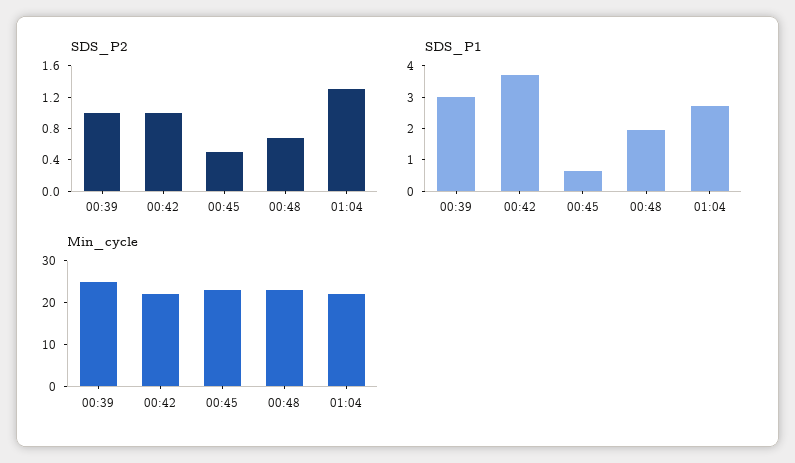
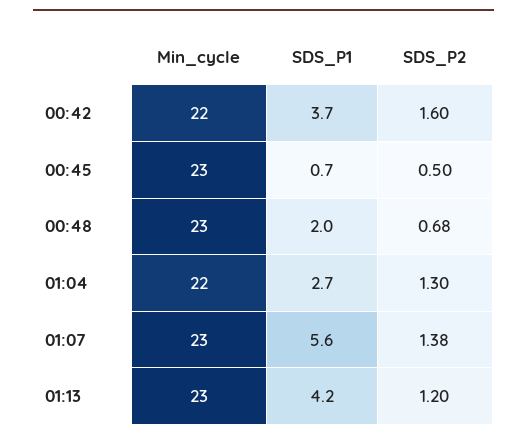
SDS_P2, 00:39: 1 -> none
SDS_P2, 00:42: 1 -> 1.6
SDS_P1, 00:39: 3 -> none
Min_cycle, 00:39: 25 -> none
Min_cycle, 01:07: none -> 23
SDS_P1, 01:07: none -> 5.6
SDS_P2, 01:07: none -> 1.38
Min_cycle, 01:13: none -> 23
SDS_P1, 01:13: none -> 4.2
SDS_P2, 01:13: none -> 1.2

